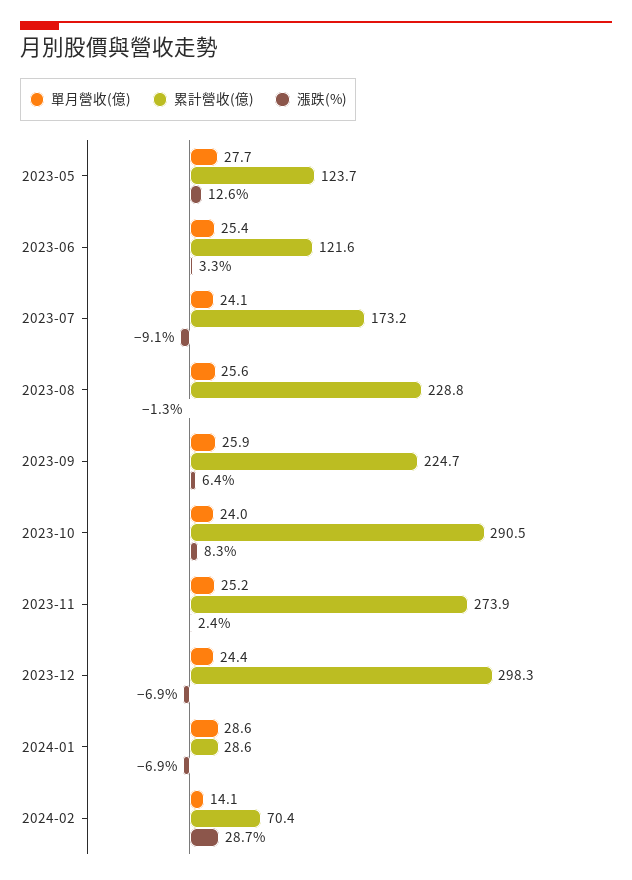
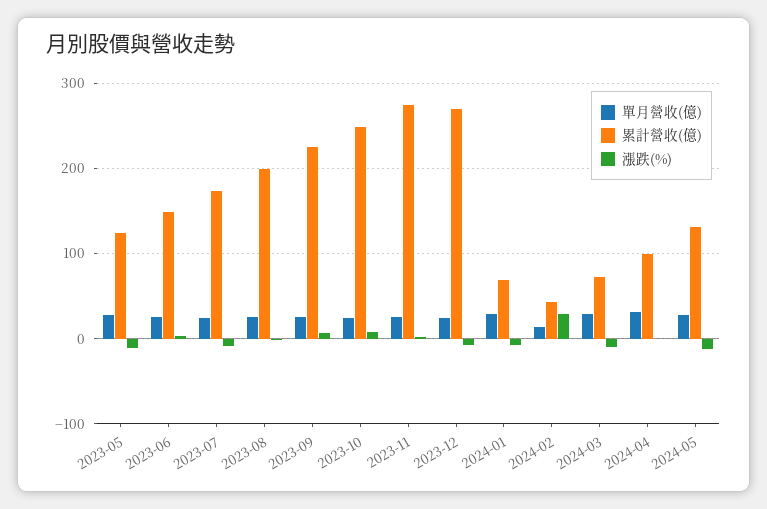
漲跌(%), 2023-05: 12.6 -> -10
累計營收(億), 2023-06: 121.6 -> 150
累計營收(億), 2023-08: 228.8 -> 200
累計營收(億), 2023-10: 290.5 -> 250
累計營收(億), 2023-12: 298.3 -> 270
累計營收(億), 2024-01: 28.6 -> 70
累計營收(億), 2024-02: 70.4 -> 40
單月營收(億), 2024-03: none -> 30
累計營收(億), 2024-03: none -> 70
漲跌(%), 2024-03: none -> -10
單月營收(億), 2024-04: none -> 30
累計營收(億), 2024-04: none -> 100
漲跌(%), 2024-04: none -> 0
單月營收(億), 2024-05: none -> 30
累計營收(億), 2024-05: none -> 130
漲跌(%), 2024-05: none -> -10

